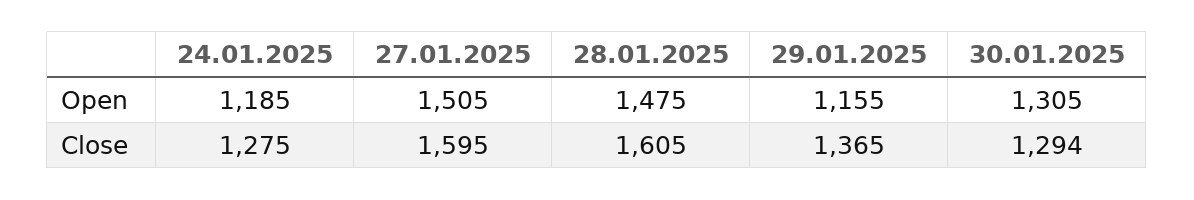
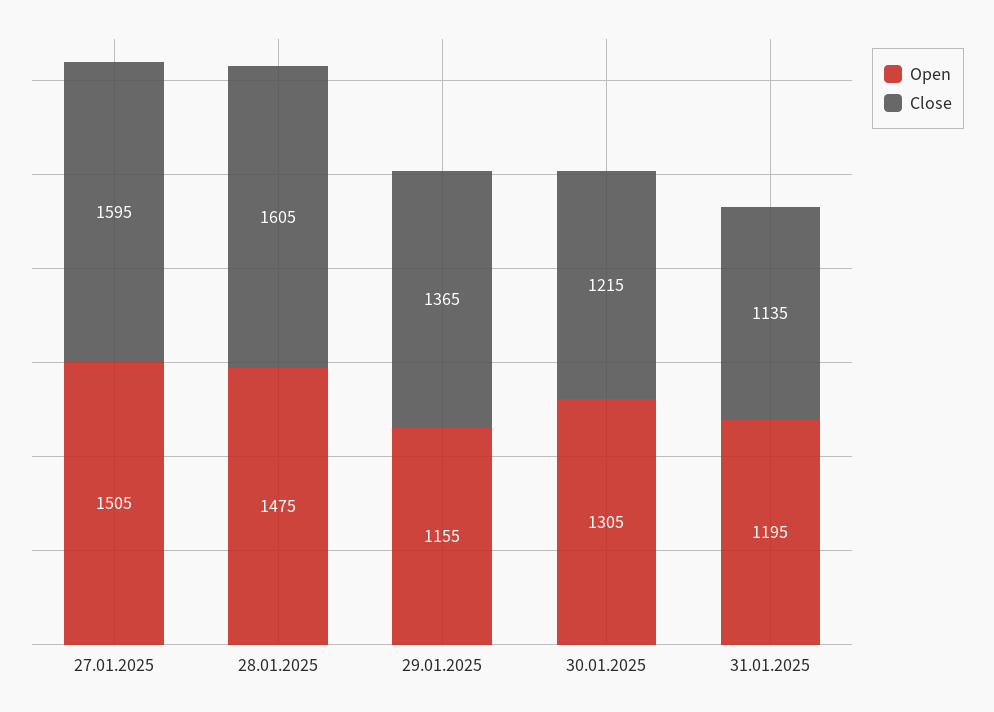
Open, 24.01.2025: 1185 -> none
Close, 24.01.2025: 1275 -> none
Close, 30.01.2025: 1294 -> 1215
Open, 31.01.2025: none -> 1195
Close, 31.01.2025: none -> 1135

